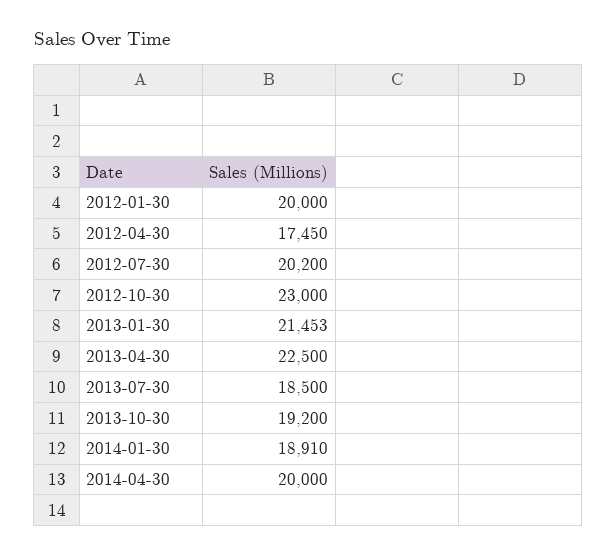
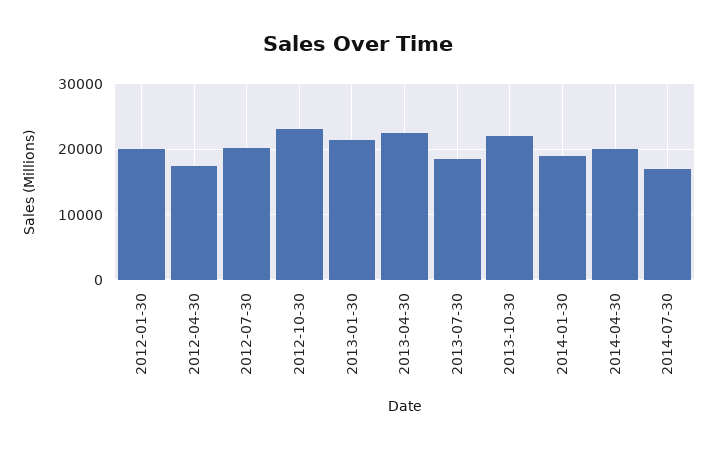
2013-10-30: 19200 -> 22000
2014-07-30: none -> 17000

